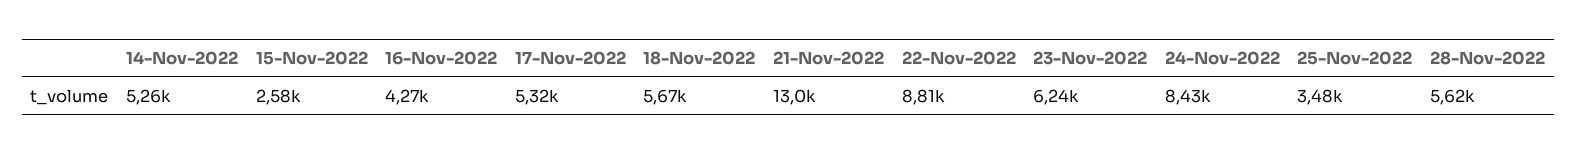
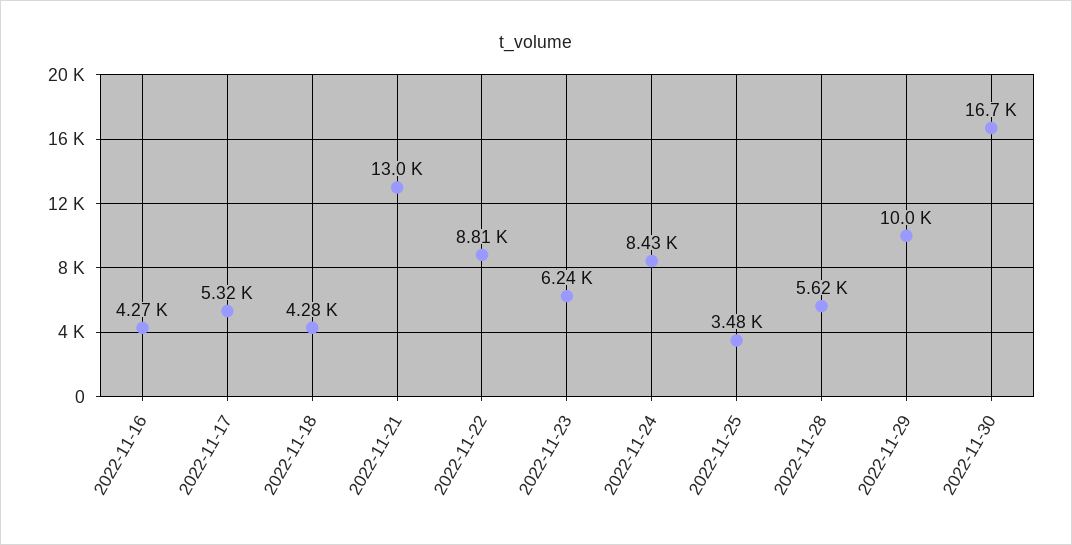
14-Nov-2022: 5260 -> none
15-Nov-2022: 2580 -> none
18-Nov-2022: 5670 -> 4280
2022-11-29: none -> 10000
2022-11-30: none -> 16700

